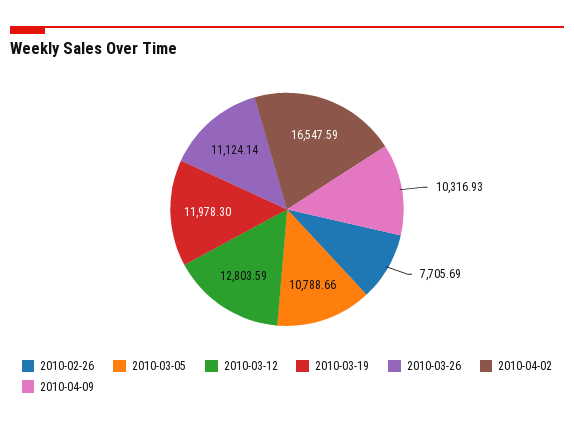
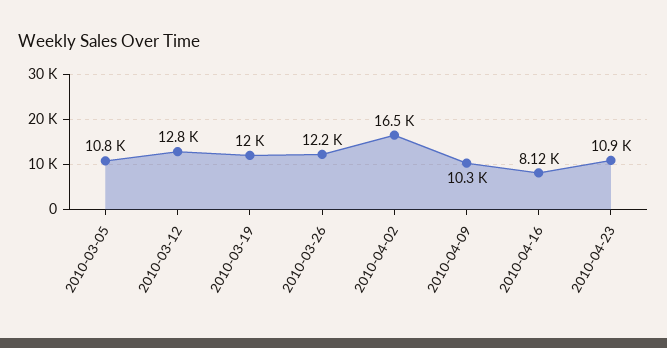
2010-02-26: 7705.69 -> none
2010-03-26: 11124.14 -> 12200
2010-04-16: none -> 8120
2010-04-23: none -> 10900

